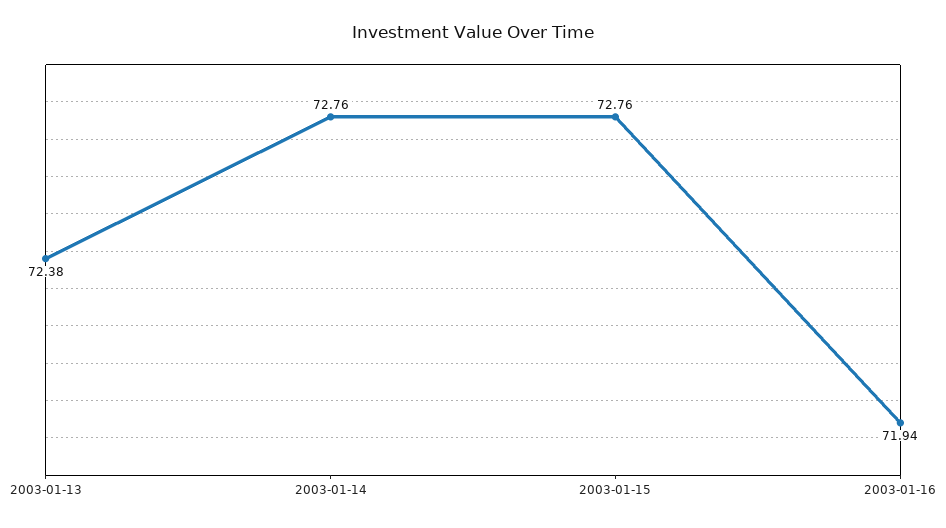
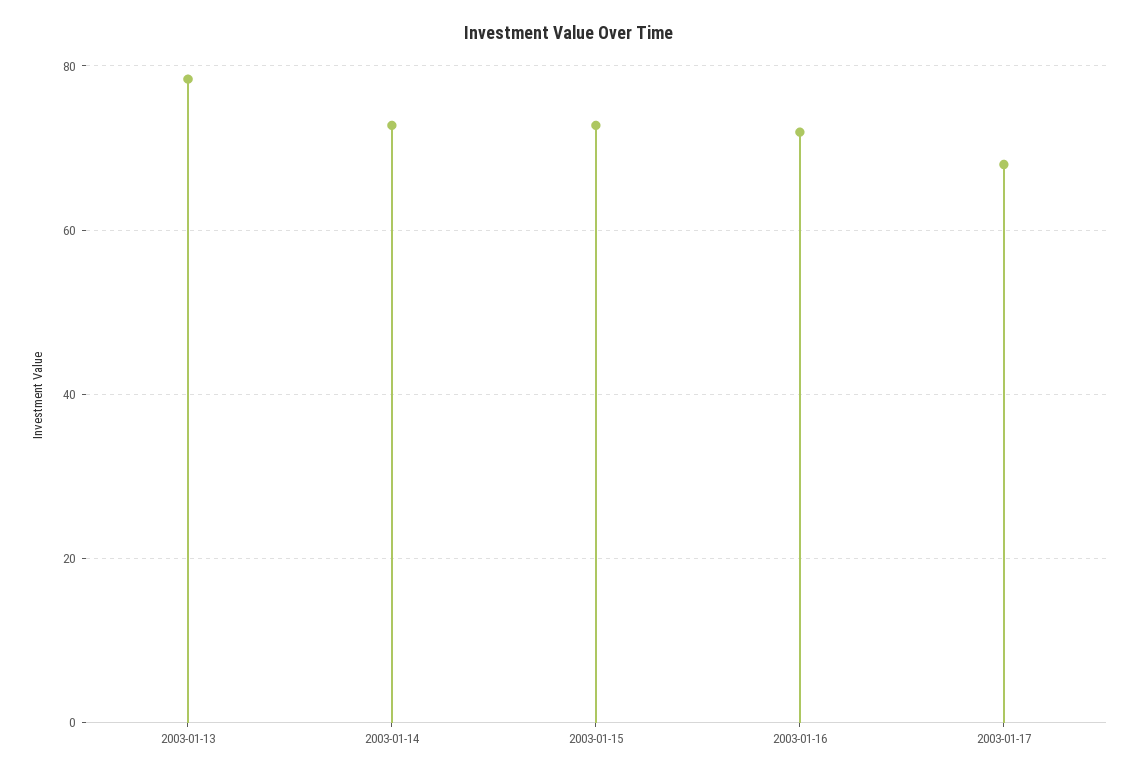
2003-01-13: 72.38 -> 78
2003-01-17: none -> 68

